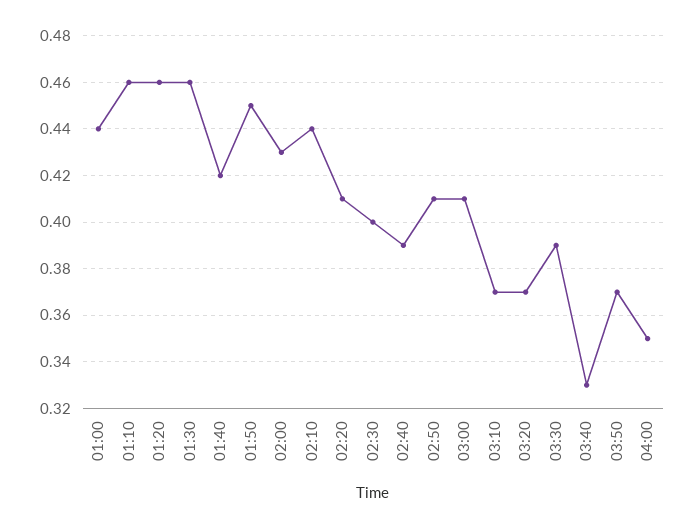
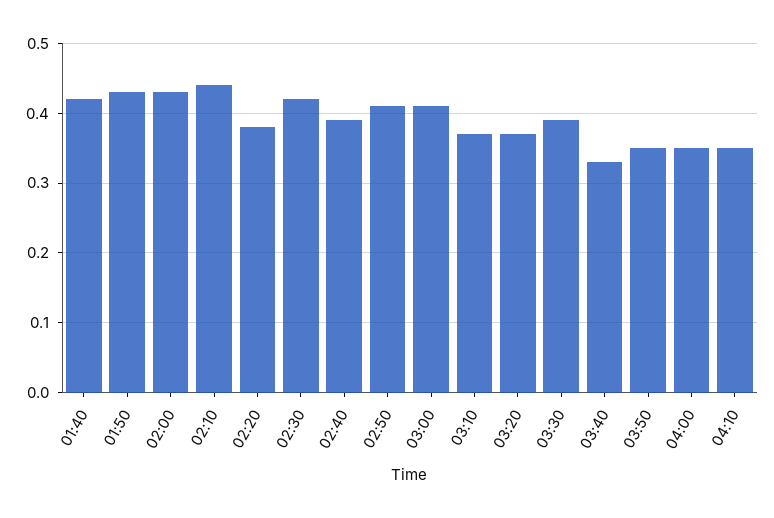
01:00: 0.44 -> none
01:10: 0.46 -> none
01:20: 0.46 -> none
01:30: 0.46 -> none
01:50: 0.45 -> 0.43
02:20: 0.41 -> 0.38
02:30: 0.4 -> 0.42
03:50: 0.37 -> 0.35
04:10: none -> 0.35

